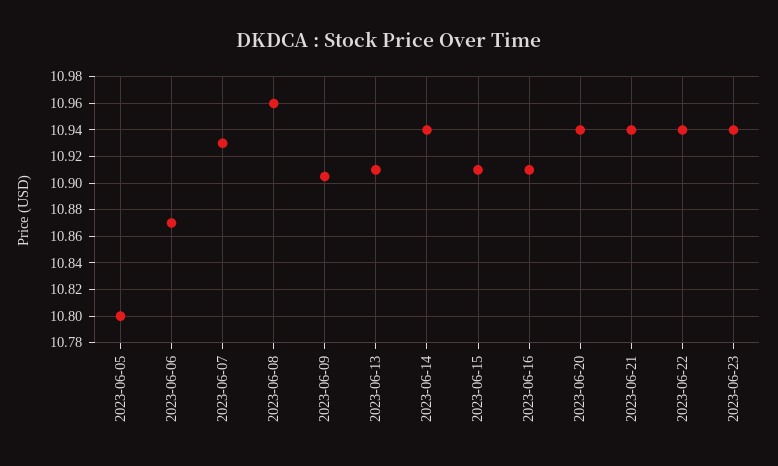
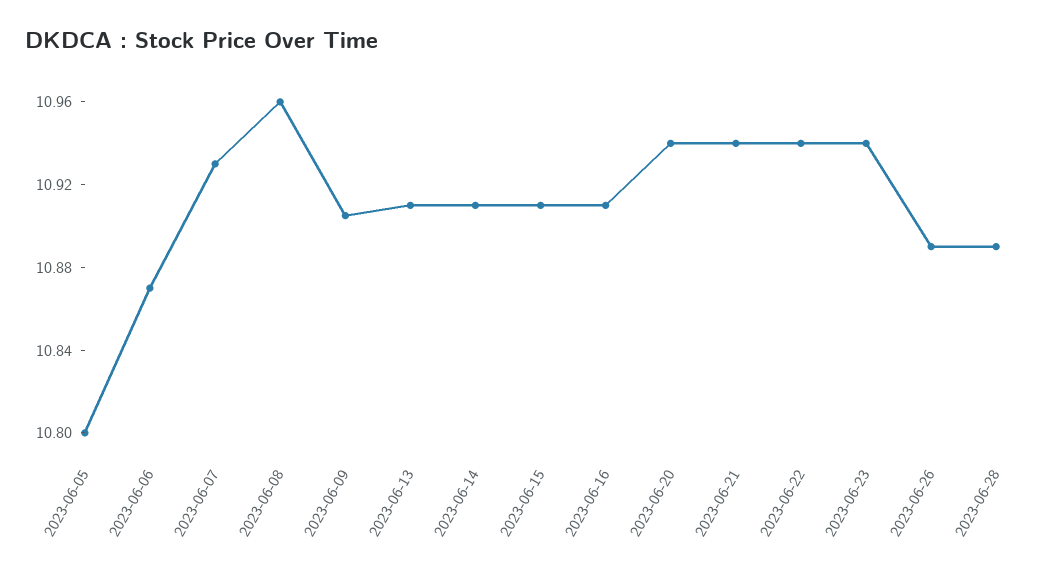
2023-06-14: 10.94 -> 10.91
2023-06-26: none -> 10.89
2023-06-28: none -> 10.89

